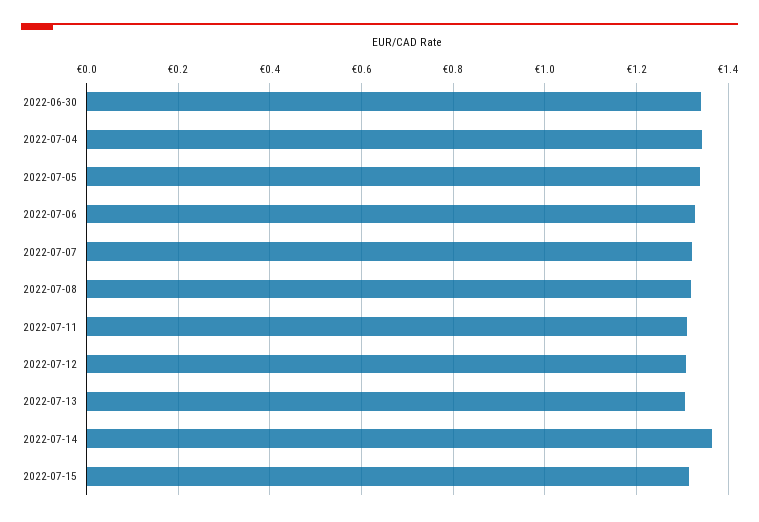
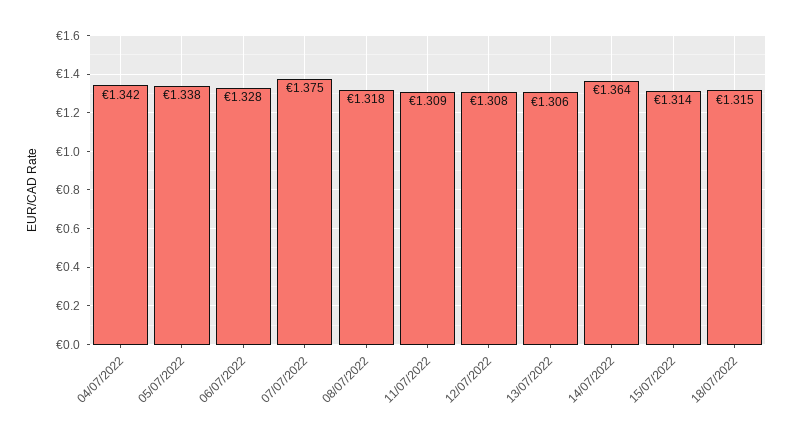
2022-06-30: 1.34 -> none
2022-07-07: 1.32 -> 1.375
18/07/2022: none -> 1.315

